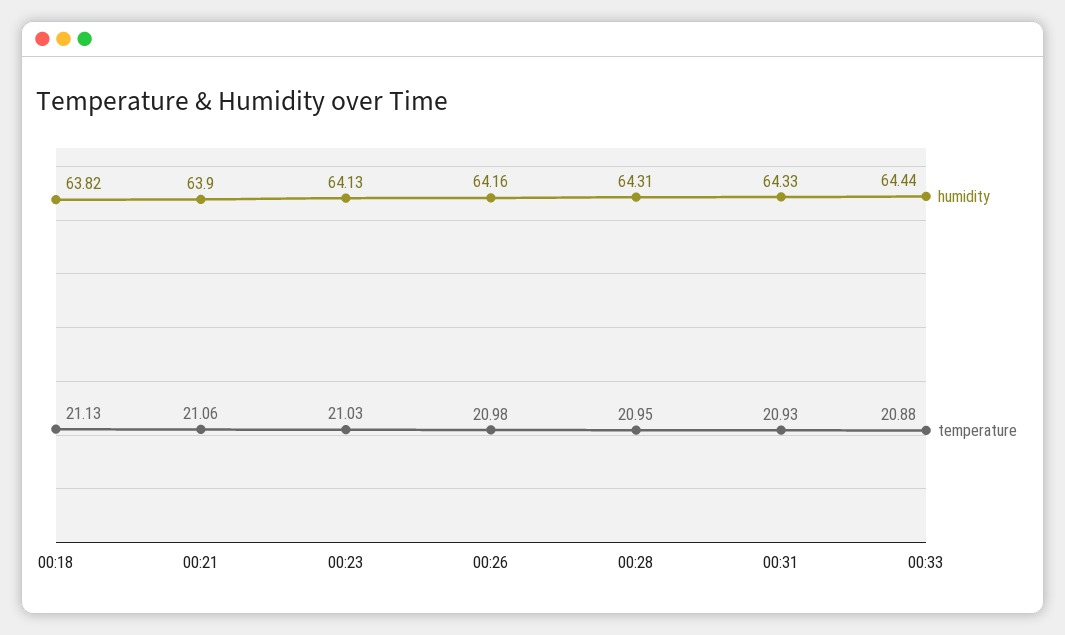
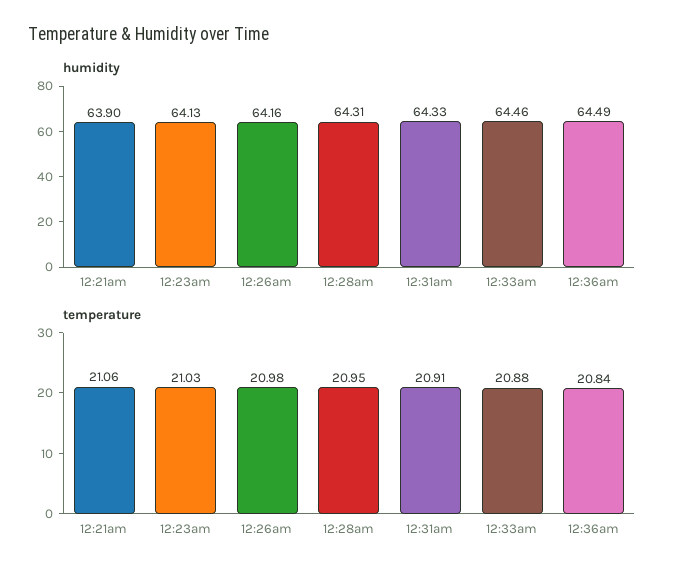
humidity, 00:18: 63.82 -> none
temperature, 00:18: 21.13 -> none
temperature, 00:31: 20.93 -> 20.91
humidity, 00:33: 64.44 -> 64.46
humidity, 12:36am: none -> 64.49
temperature, 12:36am: none -> 20.84

